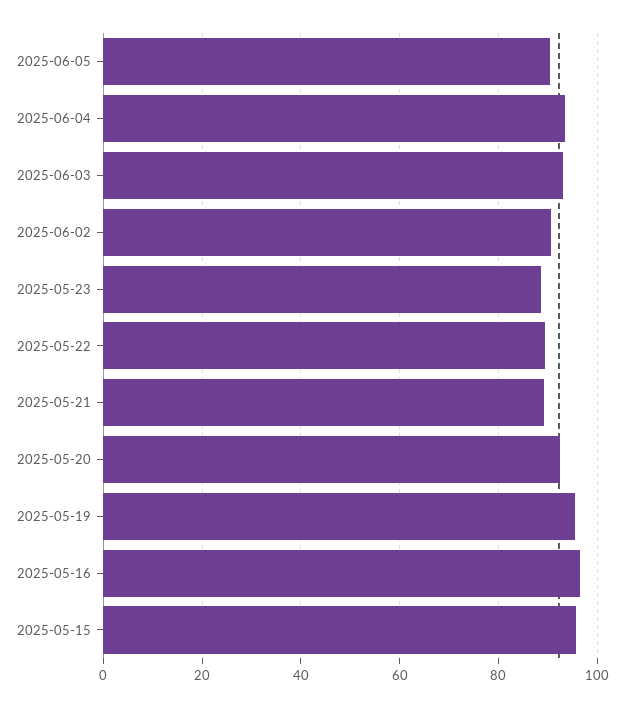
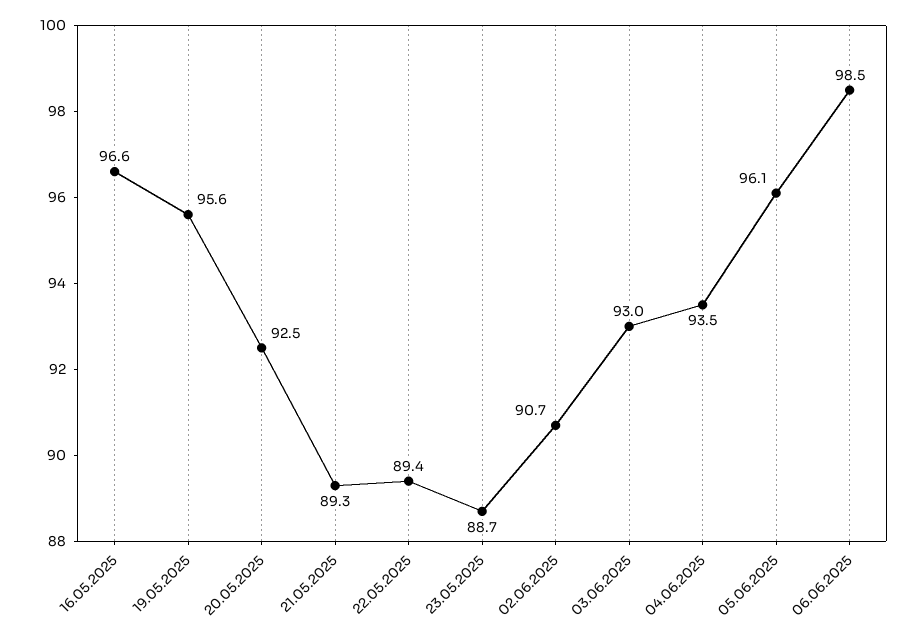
2025-06-05: 90 -> 96.1
2025-05-15: 96 -> none
06.06.2025: none -> 98.5

